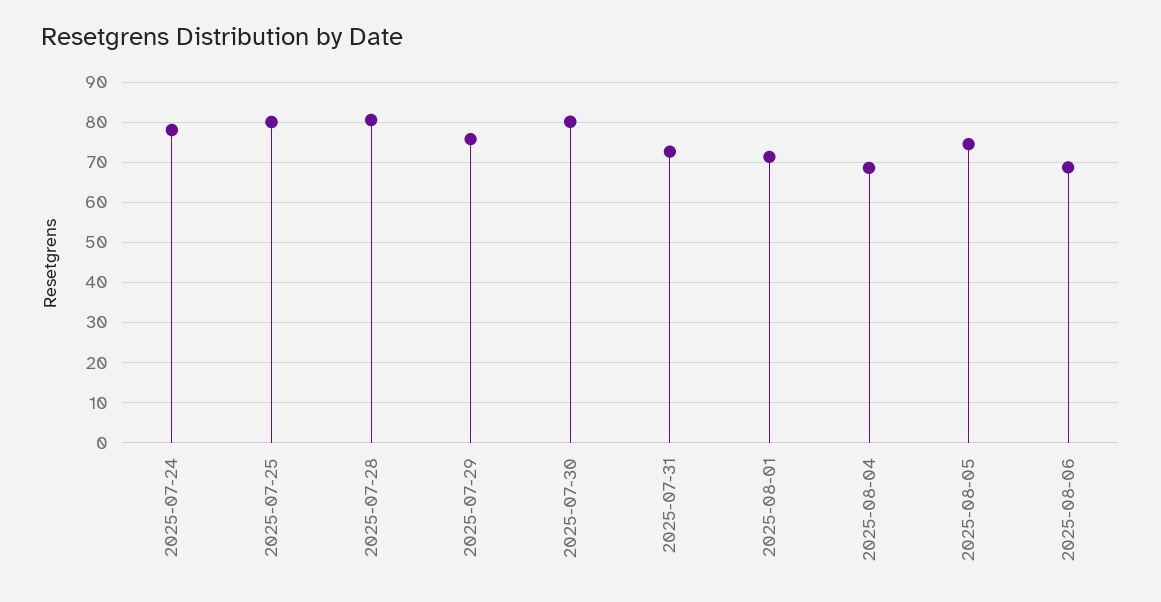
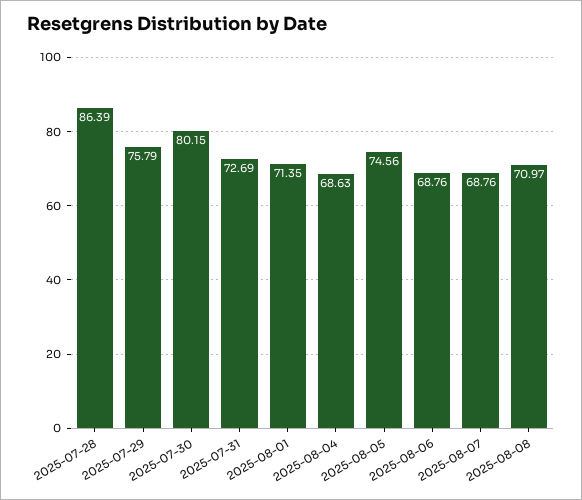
2025-07-24: 78 -> none
2025-07-25: 80 -> none
2025-07-28: 80 -> 86.39
2025-08-07: none -> 68.76
2025-08-08: none -> 70.97

